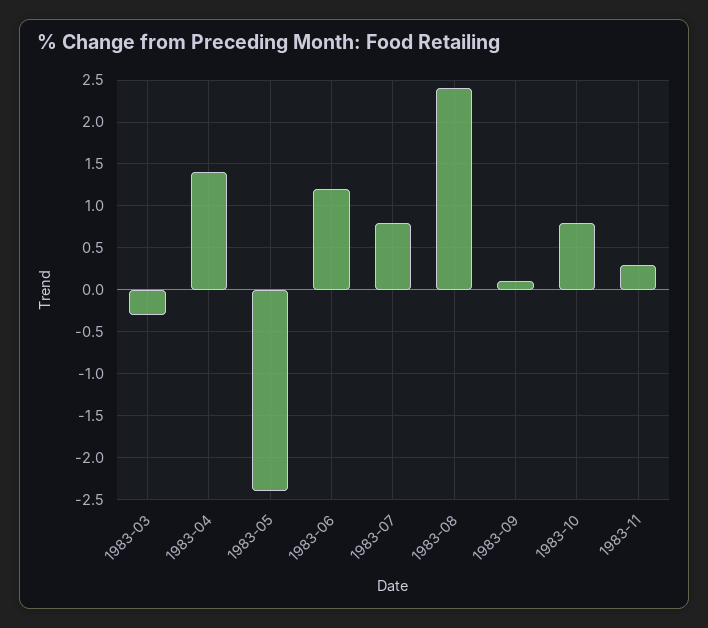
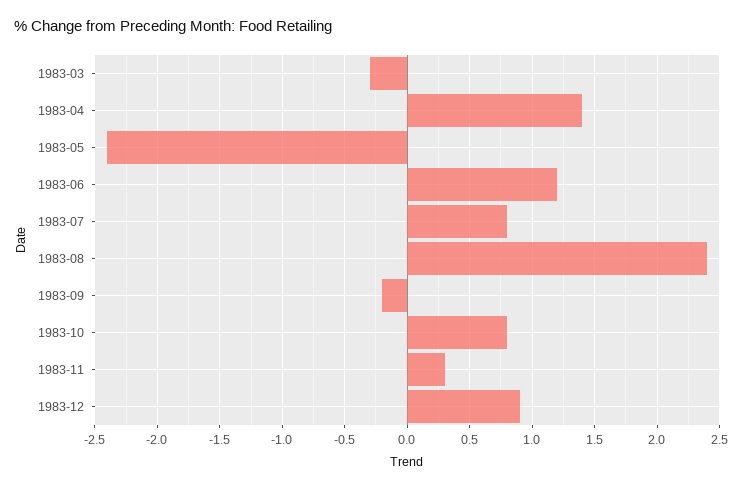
1983-09: 0.1 -> -0.2
1983-12: none -> 0.9

